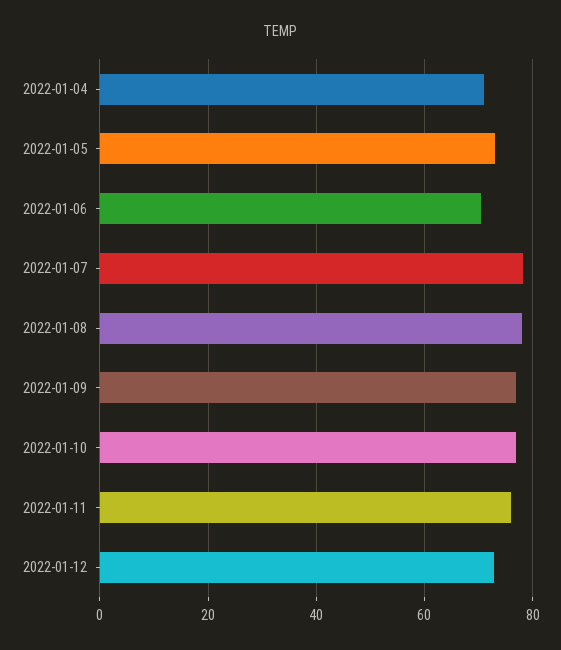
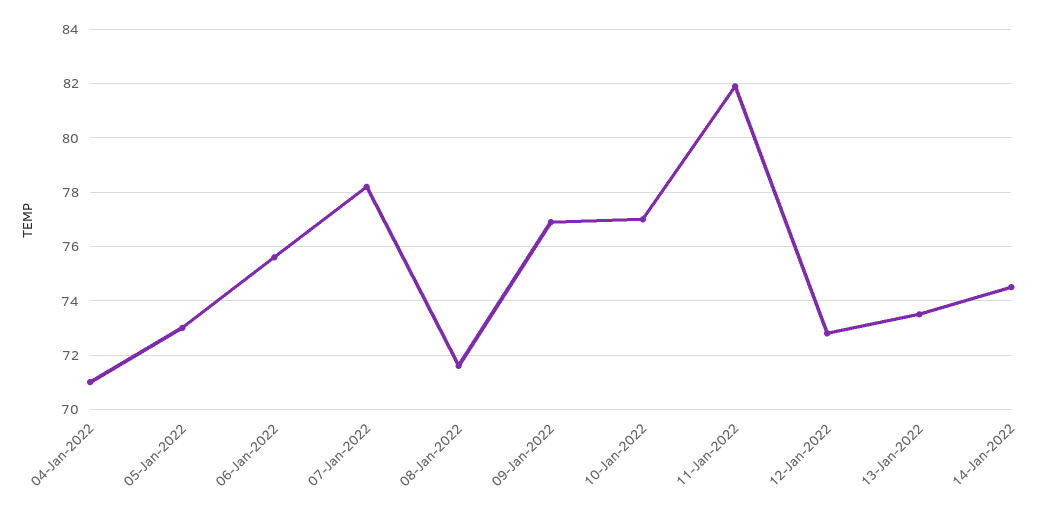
2022-01-06: 70 -> 75.5
2022-01-08: 78 -> 71.5
2022-01-11: 76 -> 82
13-Jan-2022: none -> 73.5
14-Jan-2022: none -> 74.5

